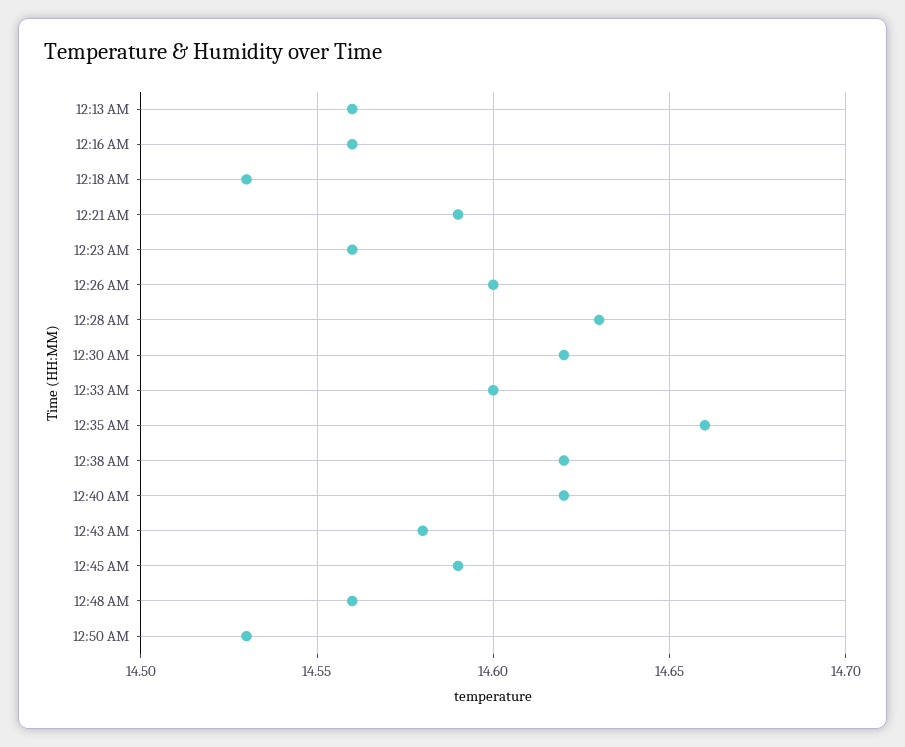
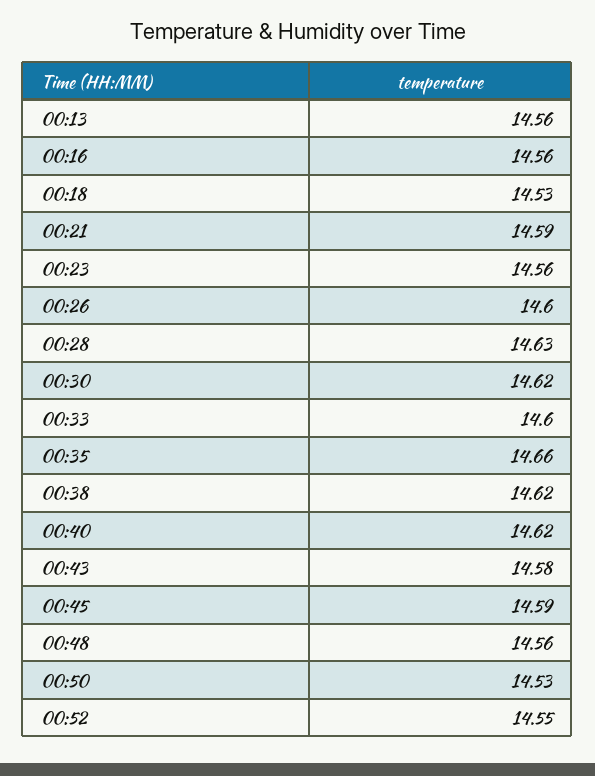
00:52: none -> 14.55

